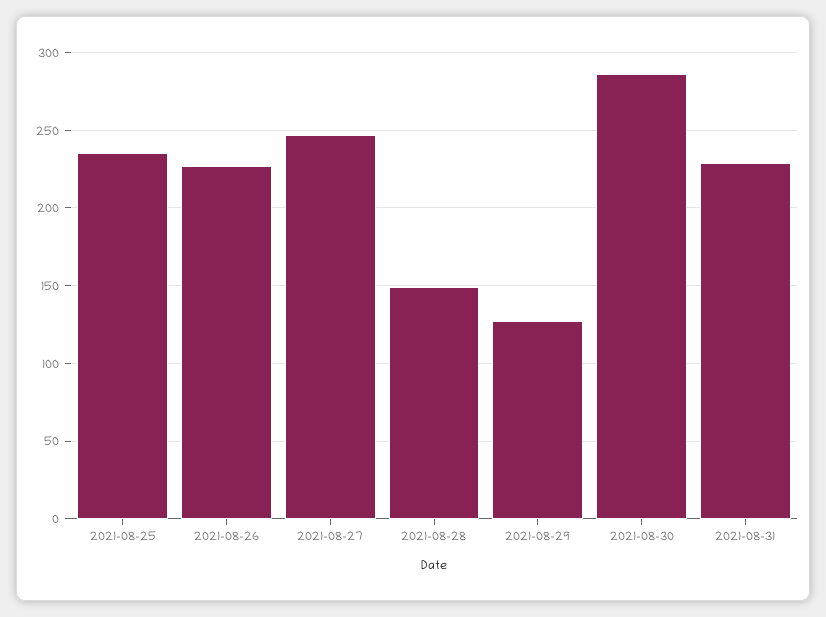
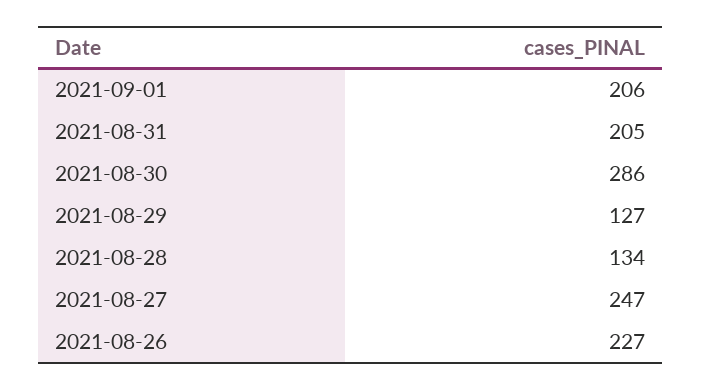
2021-08-25: 235 -> none
2021-08-28: 150 -> 134
2021-08-31: 230 -> 205
2021-09-01: none -> 206

